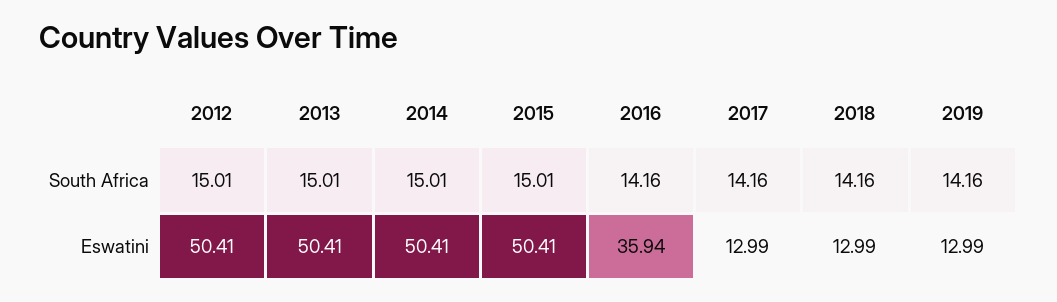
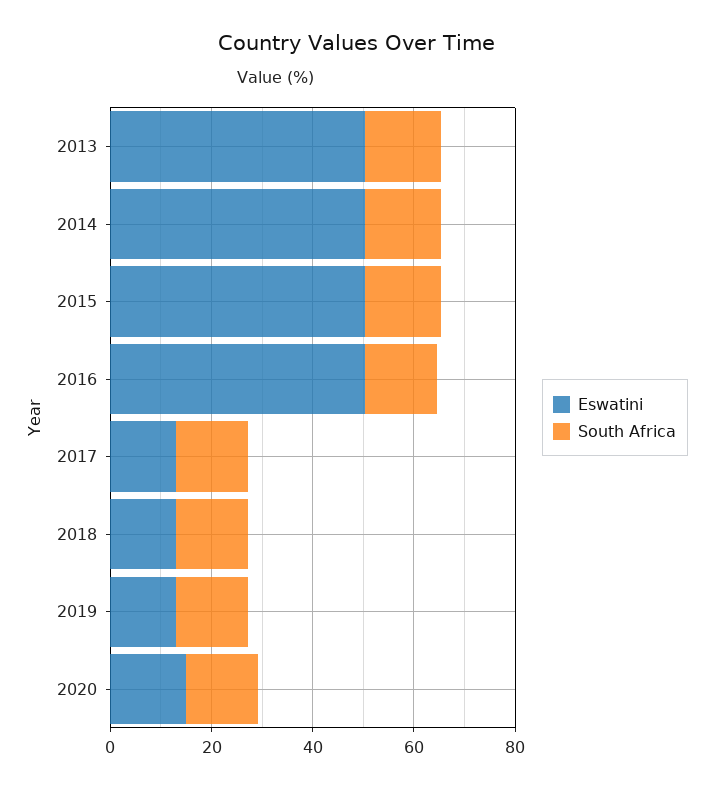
South Africa, 2012: 15.01 -> none
Eswatini, 2012: 50.41 -> none
Eswatini, 2016: 35.94 -> 50
Eswatini, 2020: none -> 15
South Africa, 2020: none -> 15

